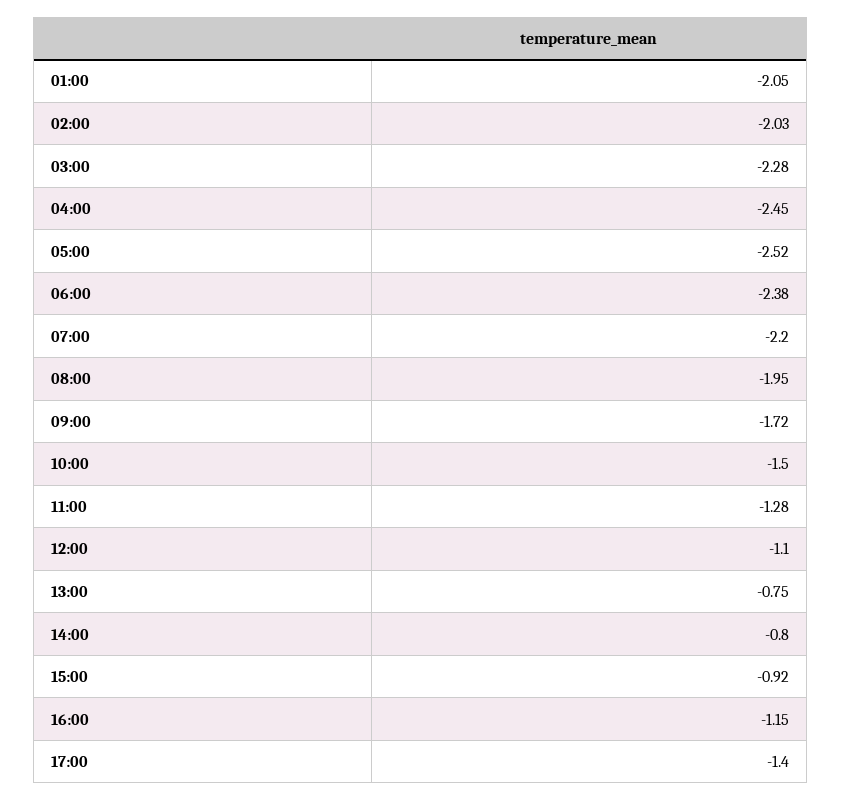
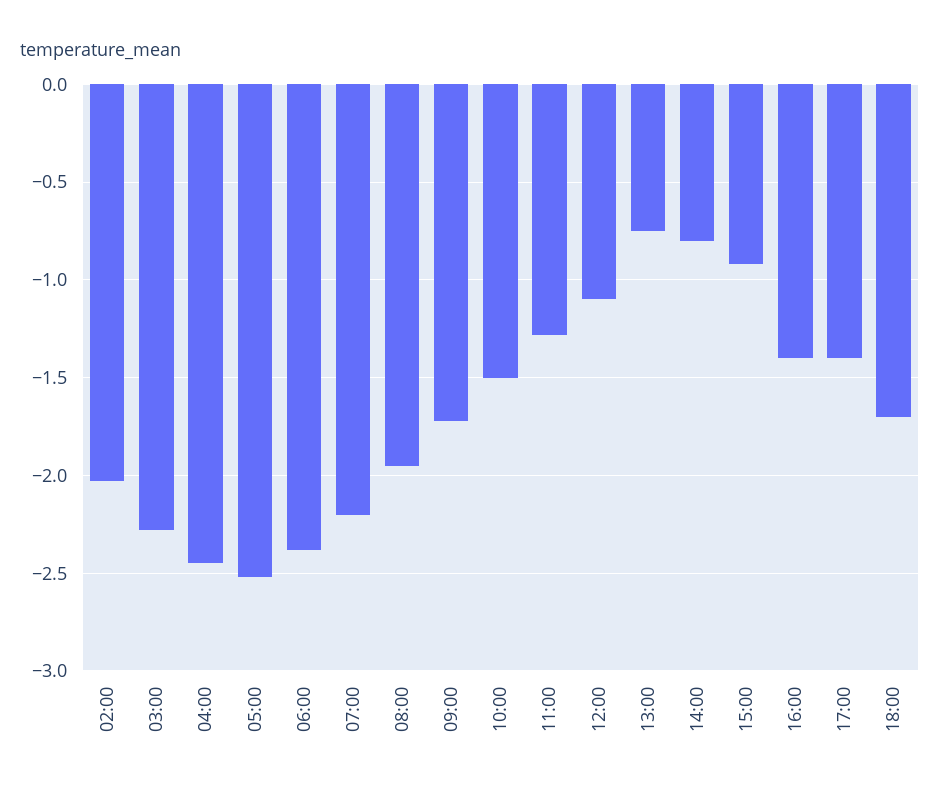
01:00: -2.05 -> none
16:00: -1.15 -> -1.4
18:00: none -> -1.7

